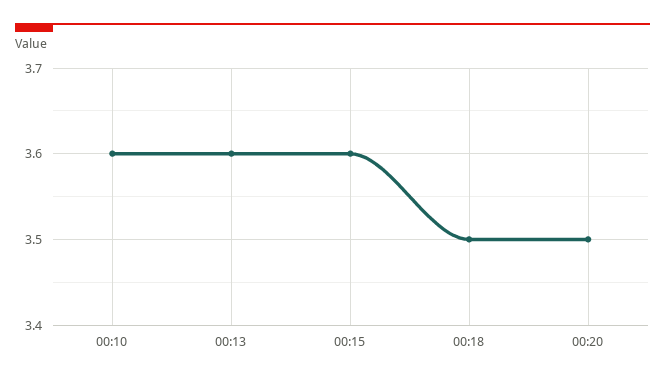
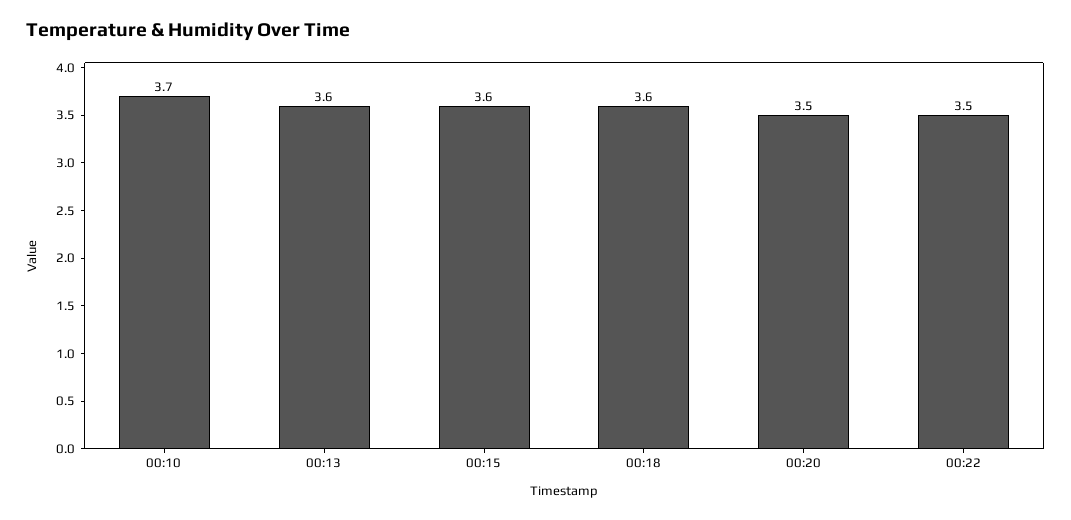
00:10: 3.6 -> 3.7
00:18: 3.5 -> 3.6
00:22: none -> 3.5

